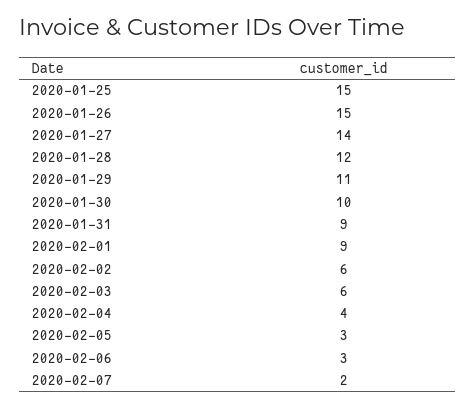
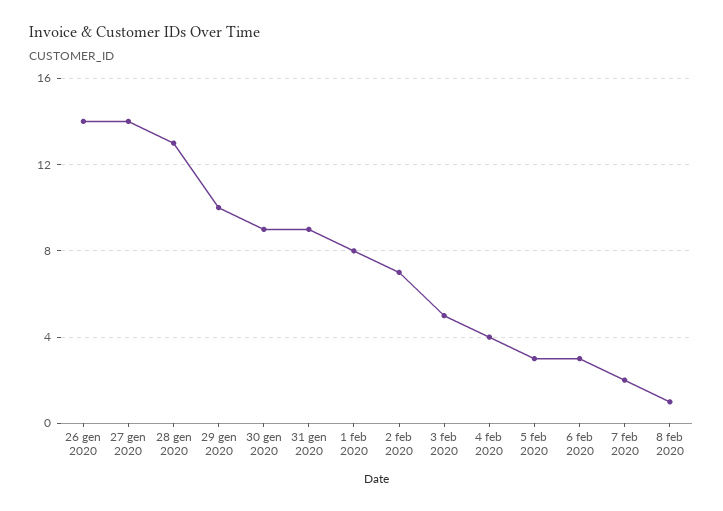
2020-01-25: 15 -> none
2020-01-26: 15 -> 14
2020-01-28: 12 -> 13
2020-01-29: 11 -> 10
2020-01-30: 10 -> 9
2020-02-01: 9 -> 8
2020-02-02: 6 -> 7
2020-02-03: 6 -> 5
8 feb 2020: none -> 1

